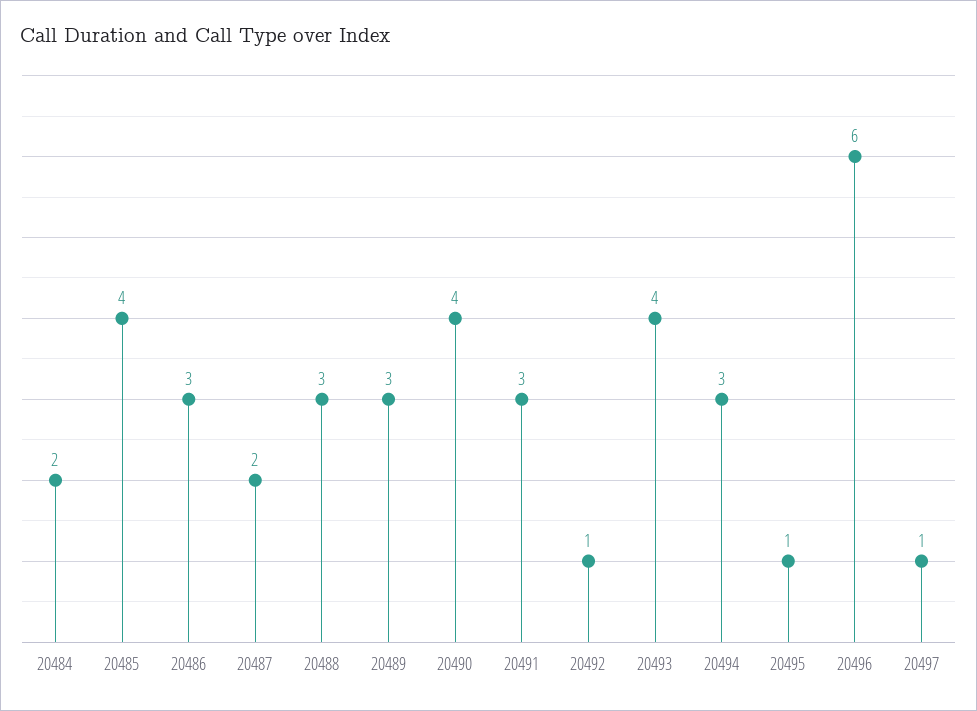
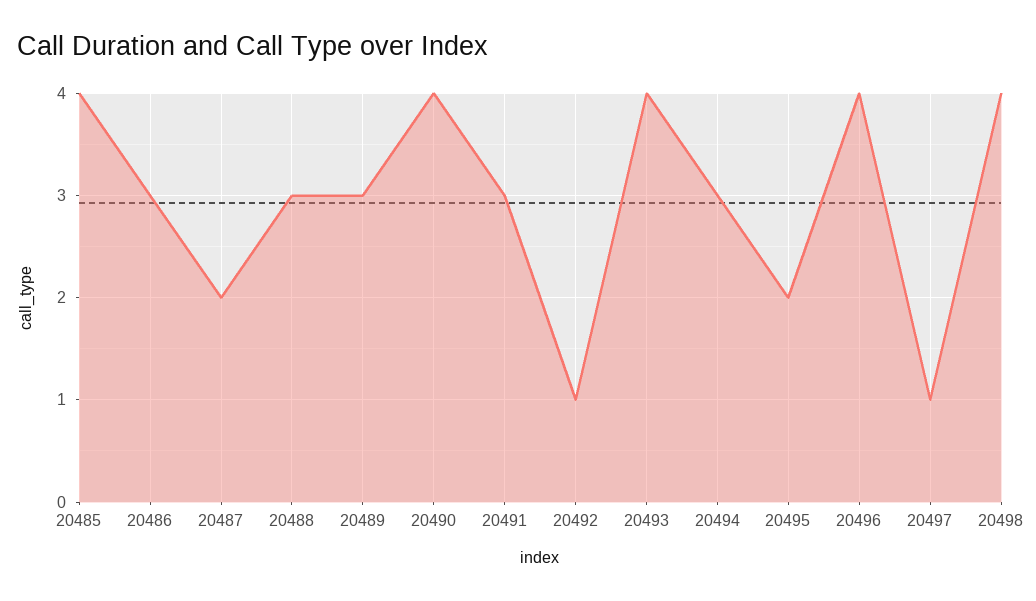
20484: 2 -> none
20495: 1 -> 2
20496: 6 -> 4
20498: none -> 4

